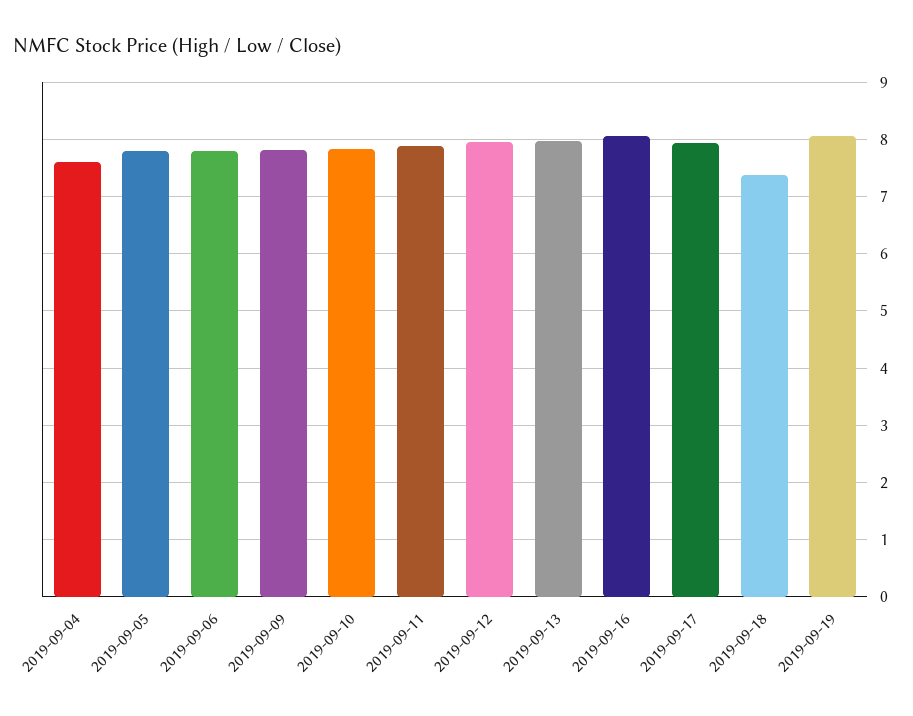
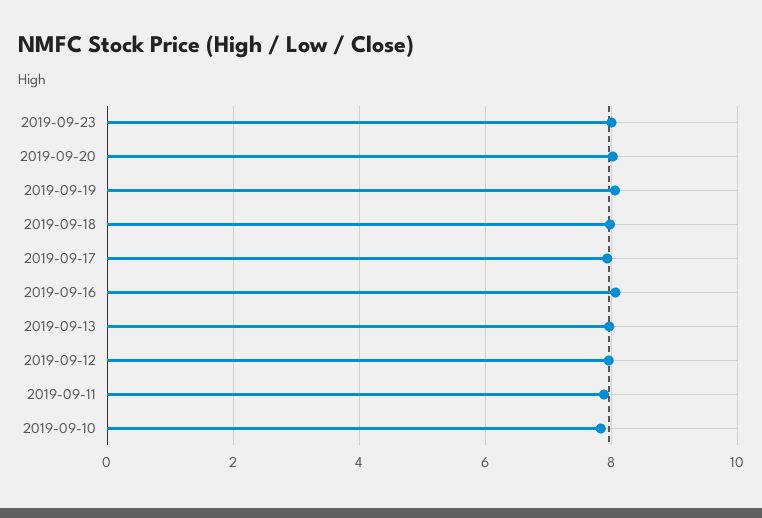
2019-09-04: 7.6 -> none
2019-09-05: 7.8 -> none
2019-09-06: 7.8 -> none
2019-09-09: 7.8 -> none
2019-09-18: 7.4 -> 8
2019-09-23: none -> 8
2019-09-20: none -> 8

